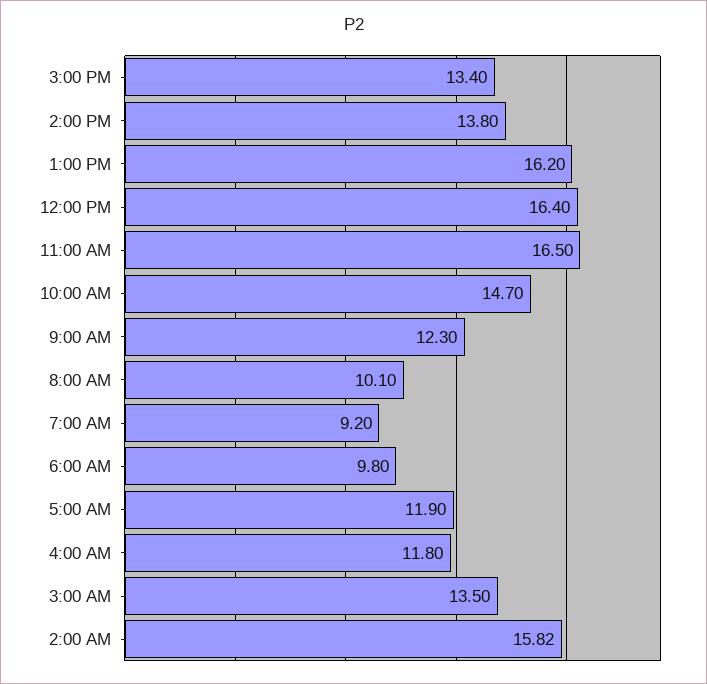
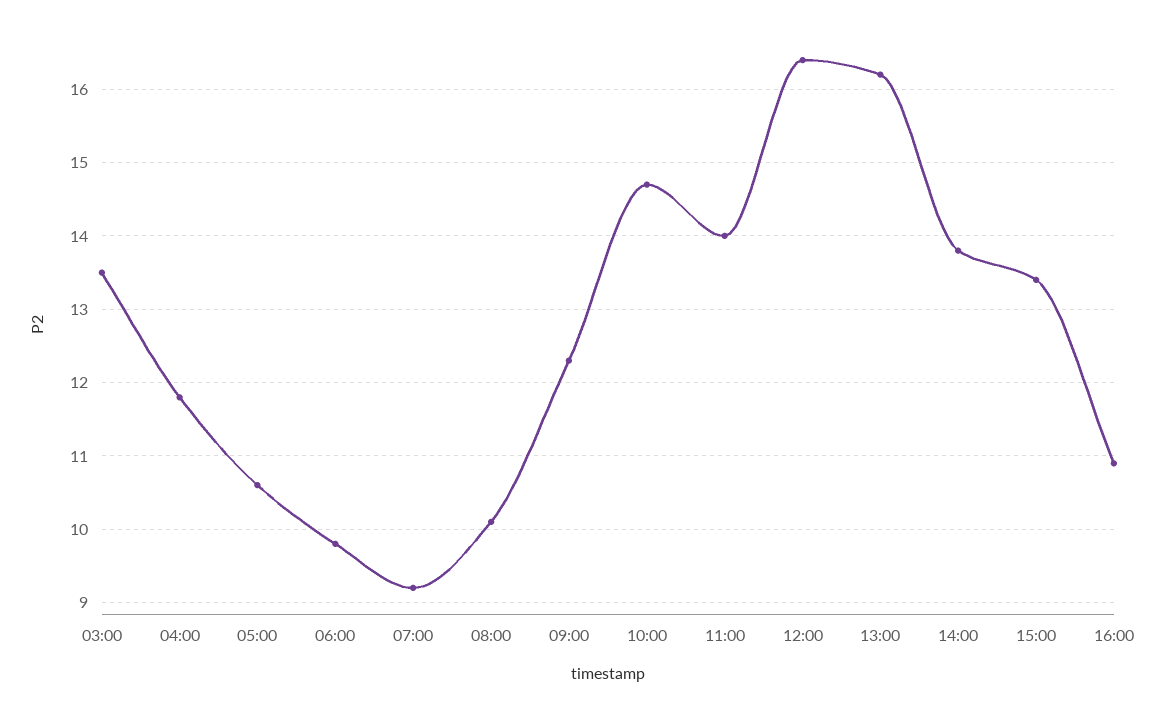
11:00 AM: 16.5 -> 14
5:00 AM: 11.9 -> 10.6
2:00 AM: 15.82 -> none
16:00: none -> 10.9

